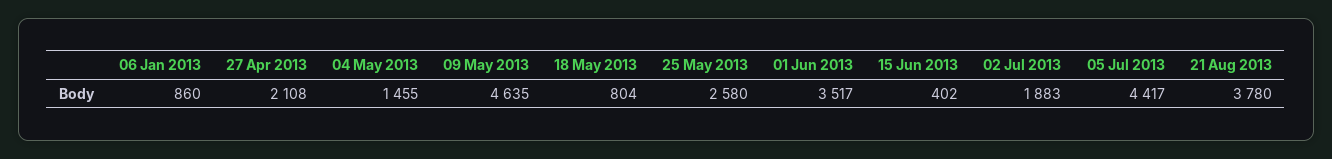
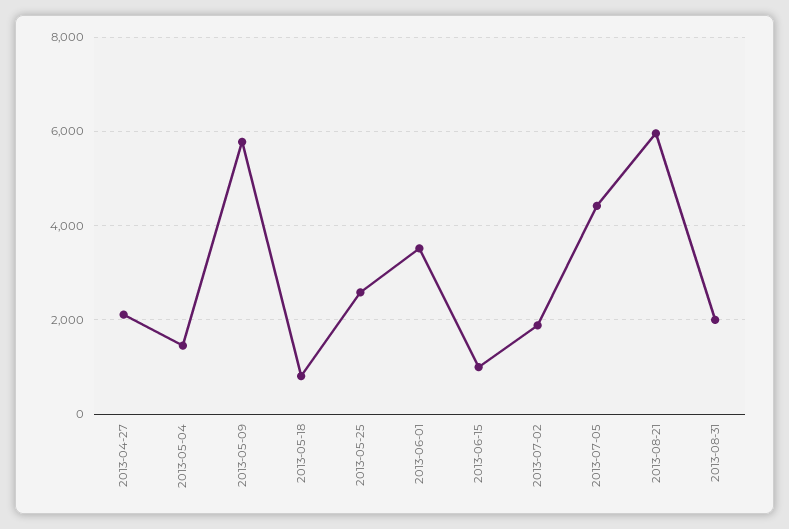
06 Jan 2013: 860 -> none
09 May 2013: 4635 -> 5800
15 Jun 2013: 402 -> 1000
21 Aug 2013: 3780 -> 6000
2013-08-31: none -> 2000

